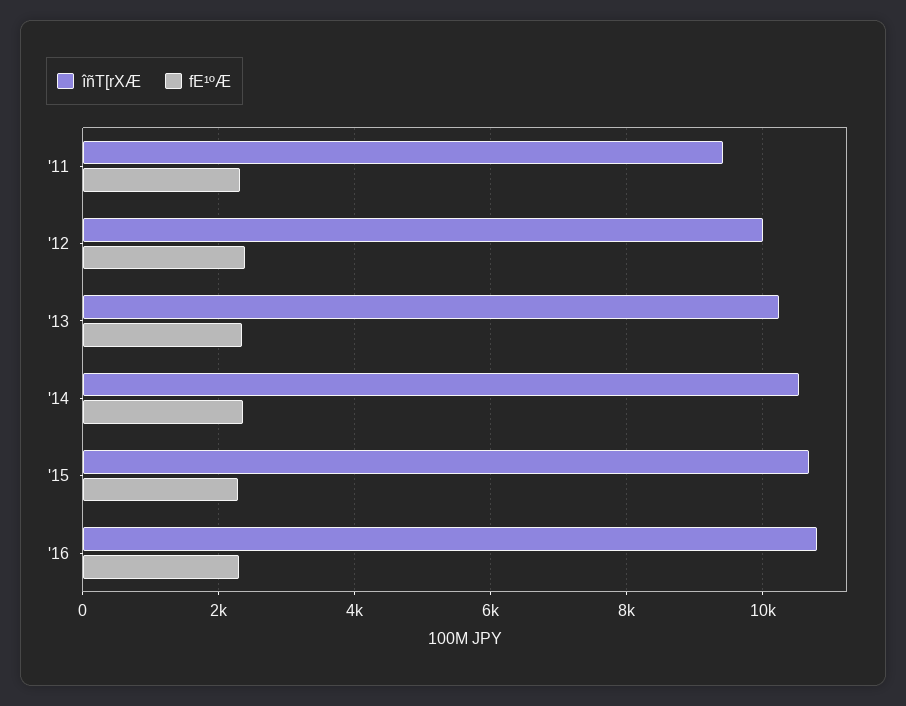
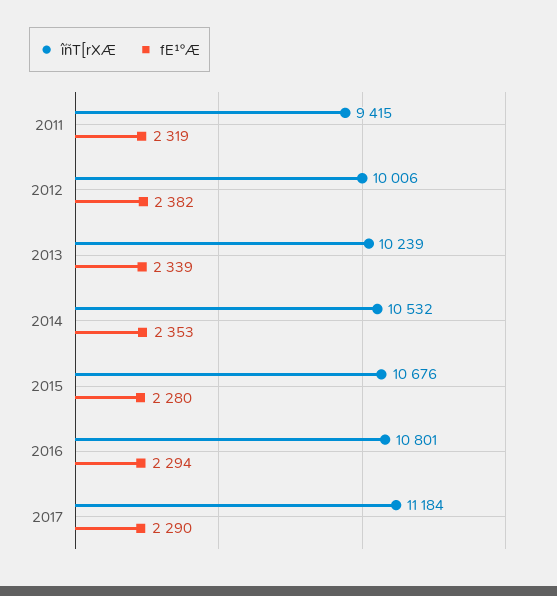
îñT[rXÆ, 2017: none -> 11184
fE¹ºÆ, 2017: none -> 2290

